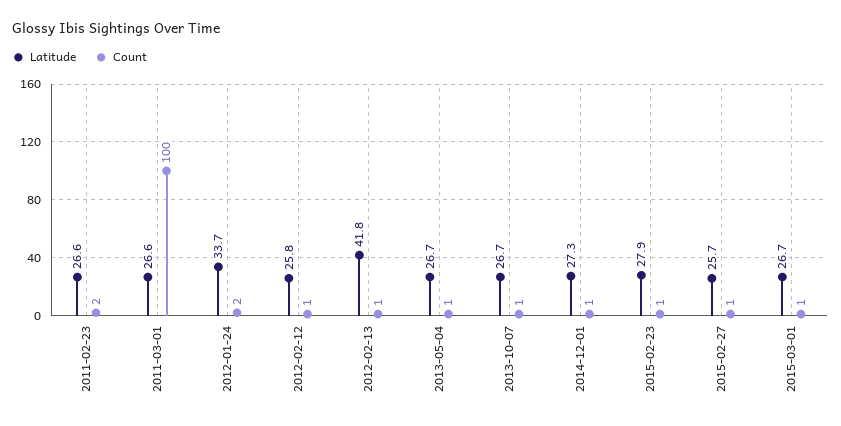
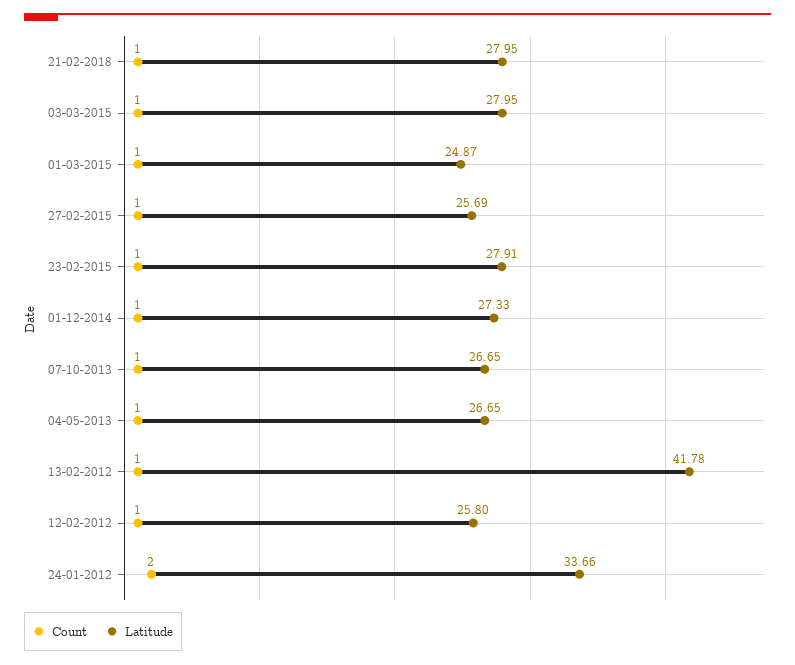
Latitude, 2011-02-23: 26.6 -> none
Count, 2011-02-23: 2 -> none
Latitude, 2011-03-01: 26.6 -> none
Count, 2011-03-01: 100 -> none
Latitude, 2015-03-01: 26.7 -> 24.87
Count, 21-02-2018: none -> 1
Latitude, 21-02-2018: none -> 27.95
Count, 03-03-2015: none -> 1
Latitude, 03-03-2015: none -> 27.95

